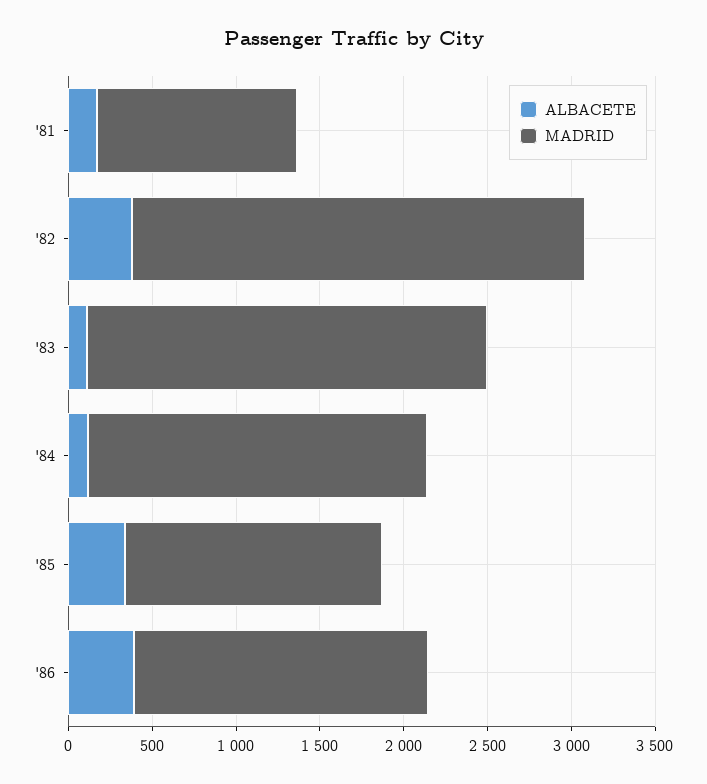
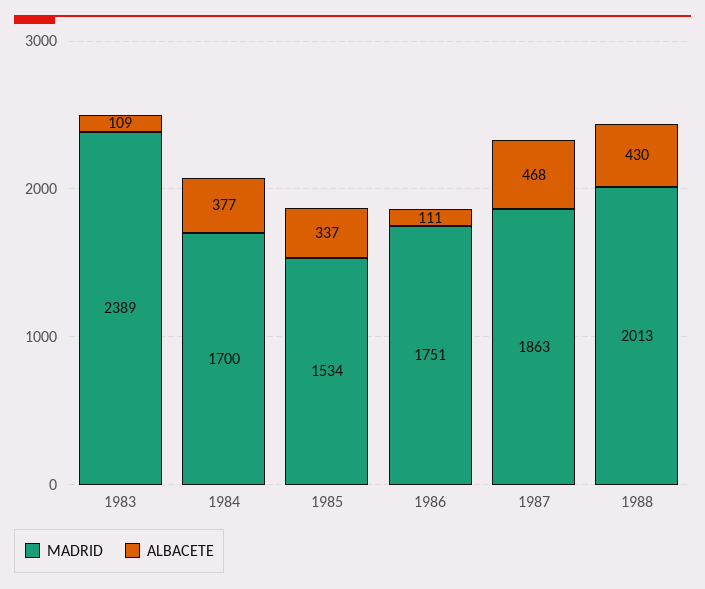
ALBACETE, '81: 200 -> none
MADRID, '81: 1200 -> none
ALBACETE, '82: 400 -> none
MADRID, '82: 2700 -> none
ALBACETE, '84: 100 -> 377
MADRID, '84: 2000 -> 1700
ALBACETE, '86: 400 -> 111
MADRID, 1987: none -> 1863
ALBACETE, 1987: none -> 468
MADRID, 1988: none -> 2013
ALBACETE, 1988: none -> 430

